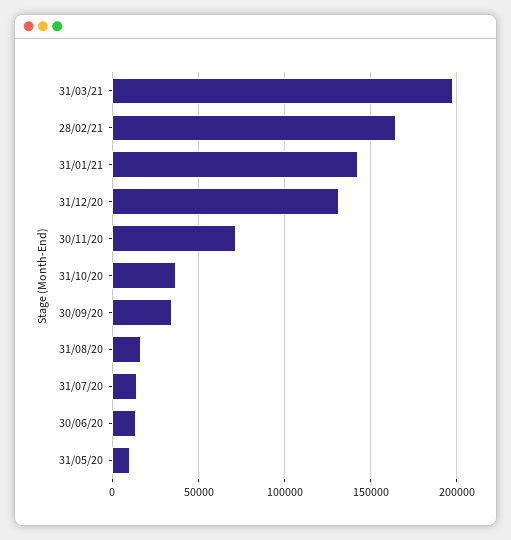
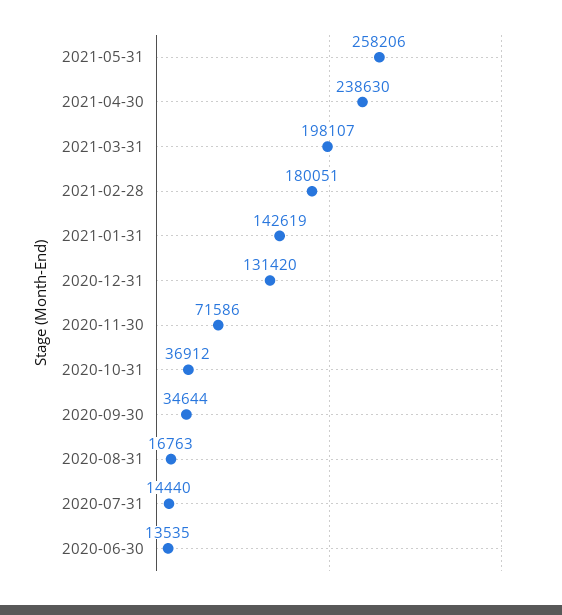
28/02/21: 165000 -> 180051
31/05/20: 10000 -> none
2021-05-31: none -> 258206
2021-04-30: none -> 238630

